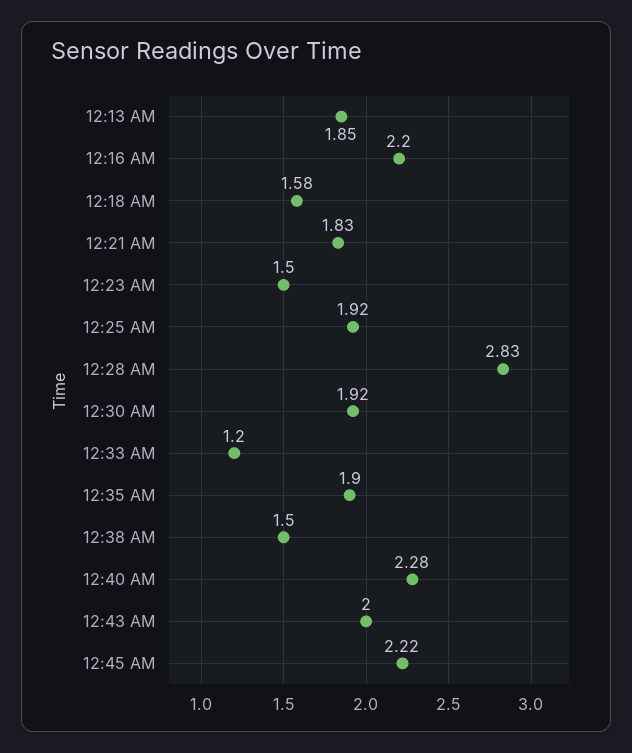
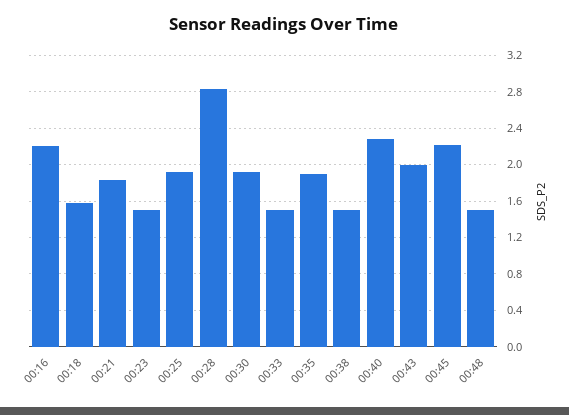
12:13 AM: 1.85 -> none
12:33 AM: 1.2 -> 1.5
00:48: none -> 1.5

